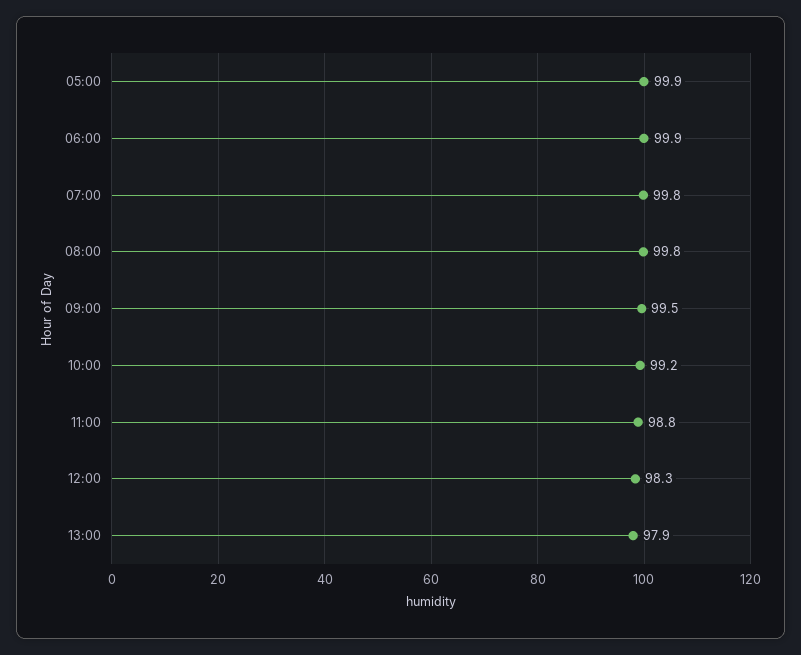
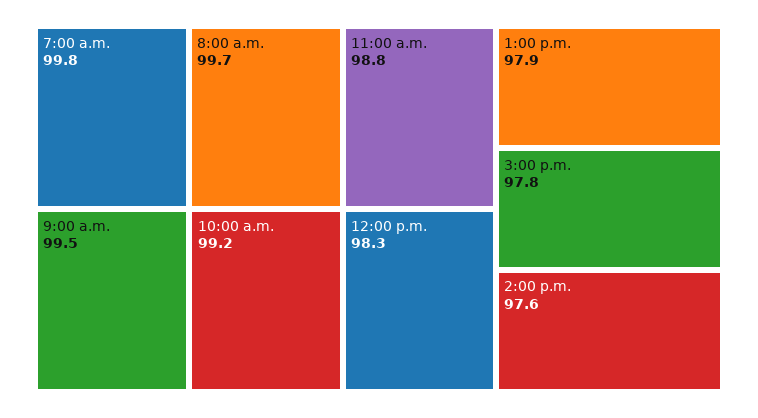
05:00: 99.9 -> none
06:00: 99.9 -> none
08:00: 99.8 -> 99.7
3:00 p.m.: none -> 97.8
2:00 p.m.: none -> 97.6

